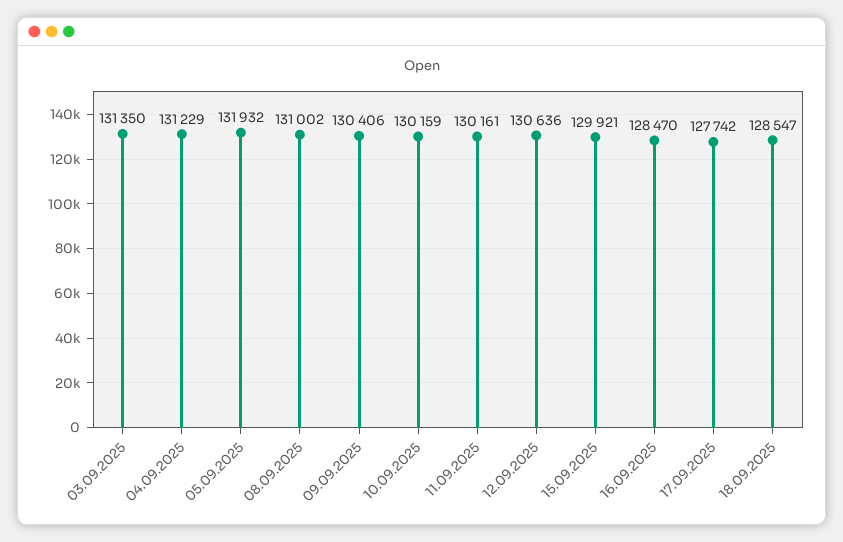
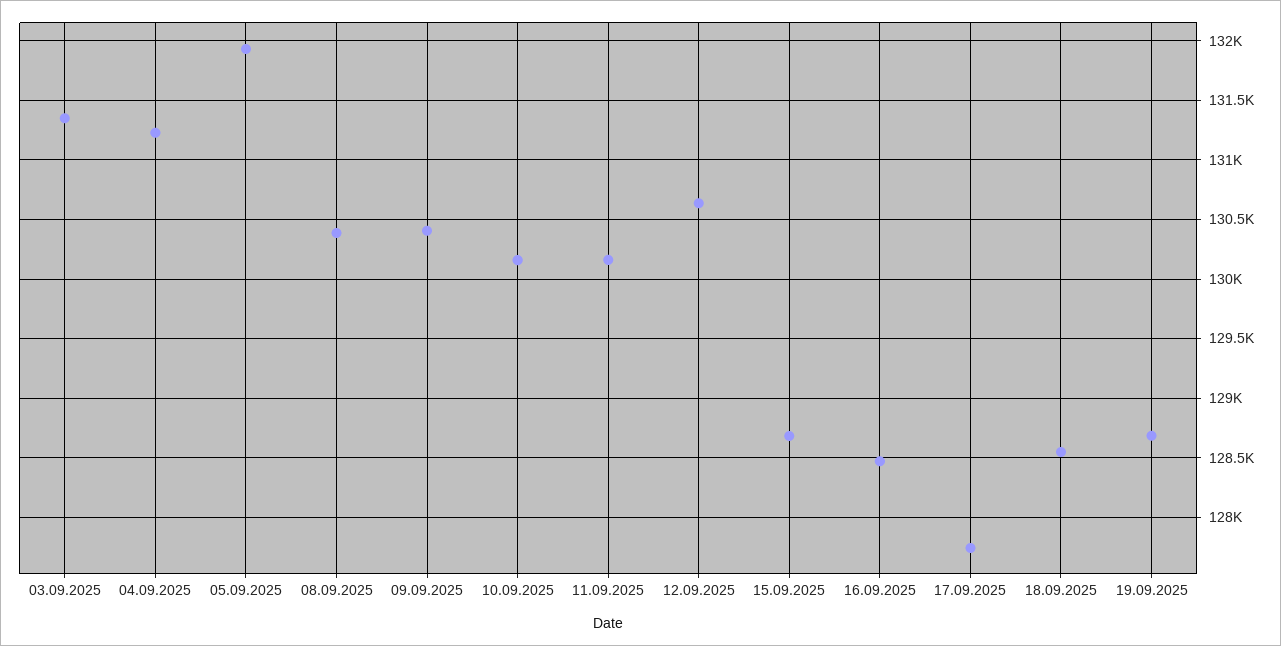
08.09.2025: 131002 -> 130400
15.09.2025: 129921 -> 128700
19.09.2025: none -> 128700

